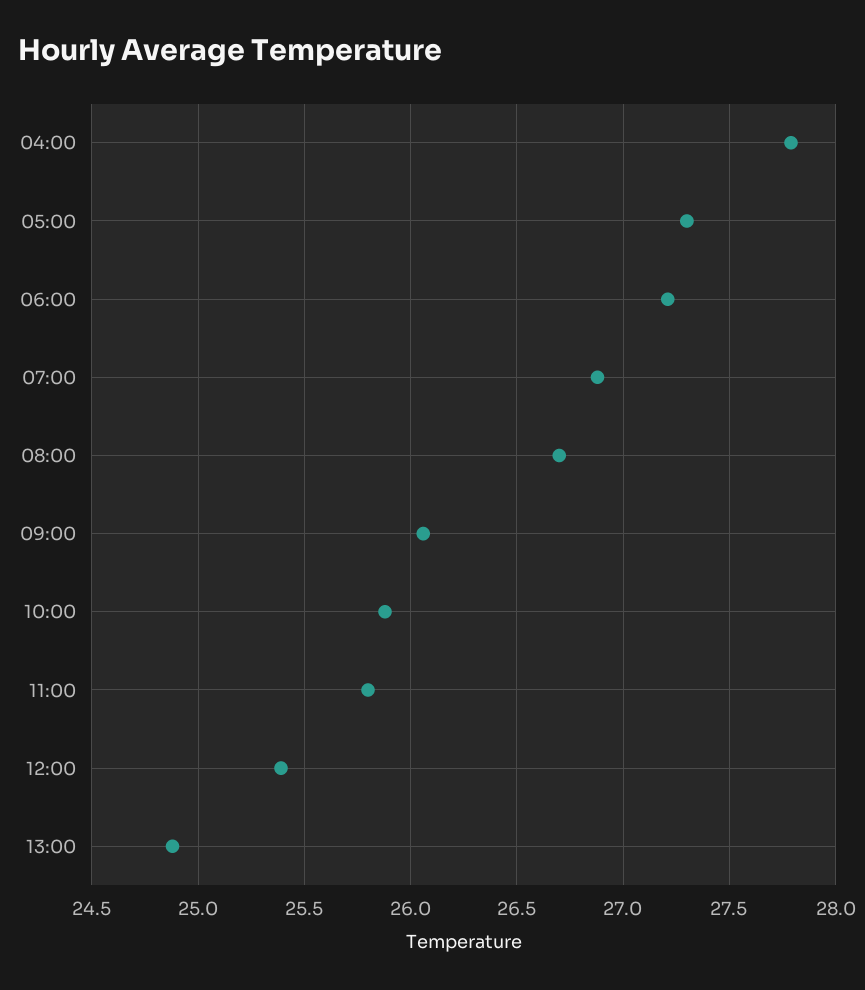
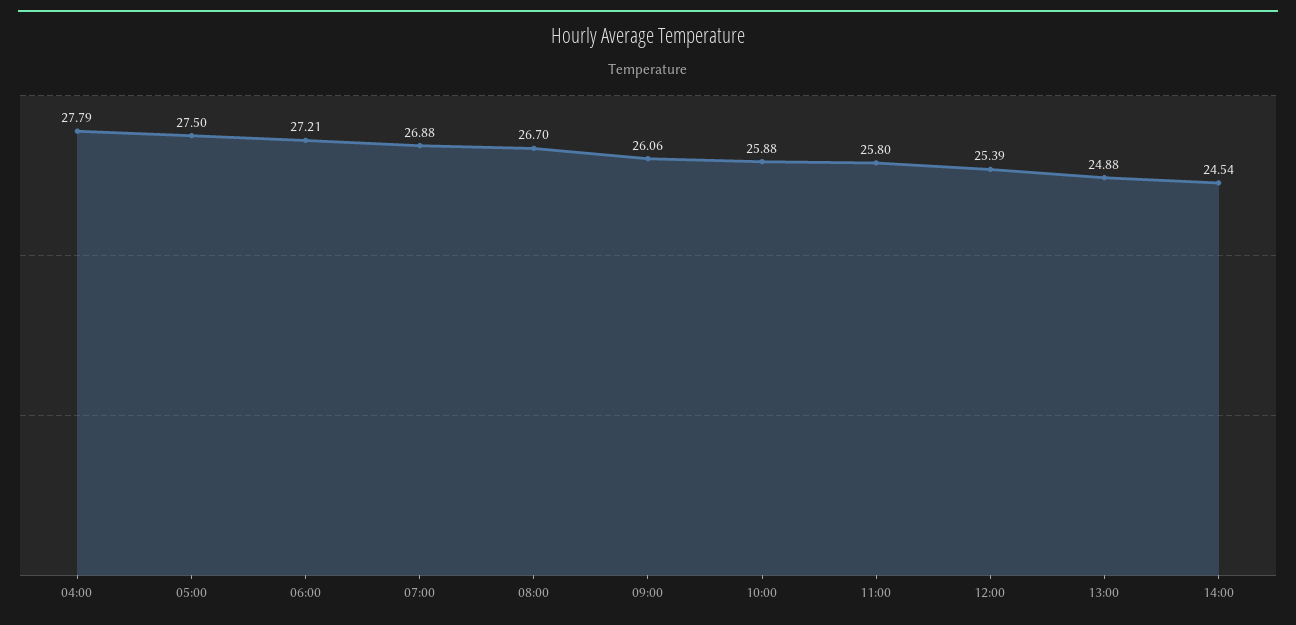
05:00: 27.3 -> 27.5
14:00: none -> 24.54

